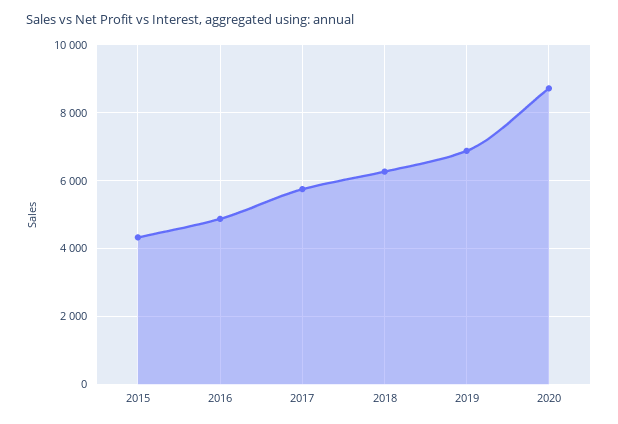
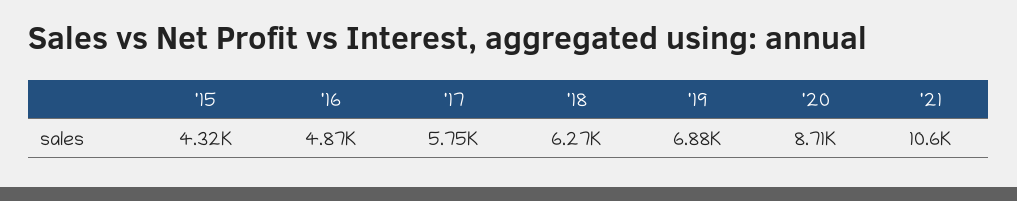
'21: none -> 10600

